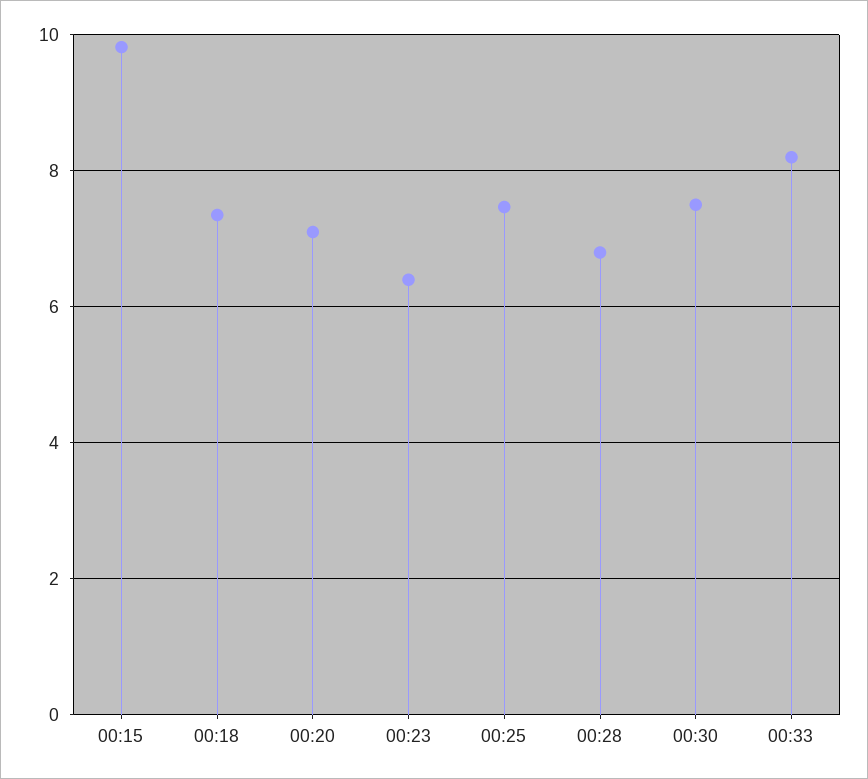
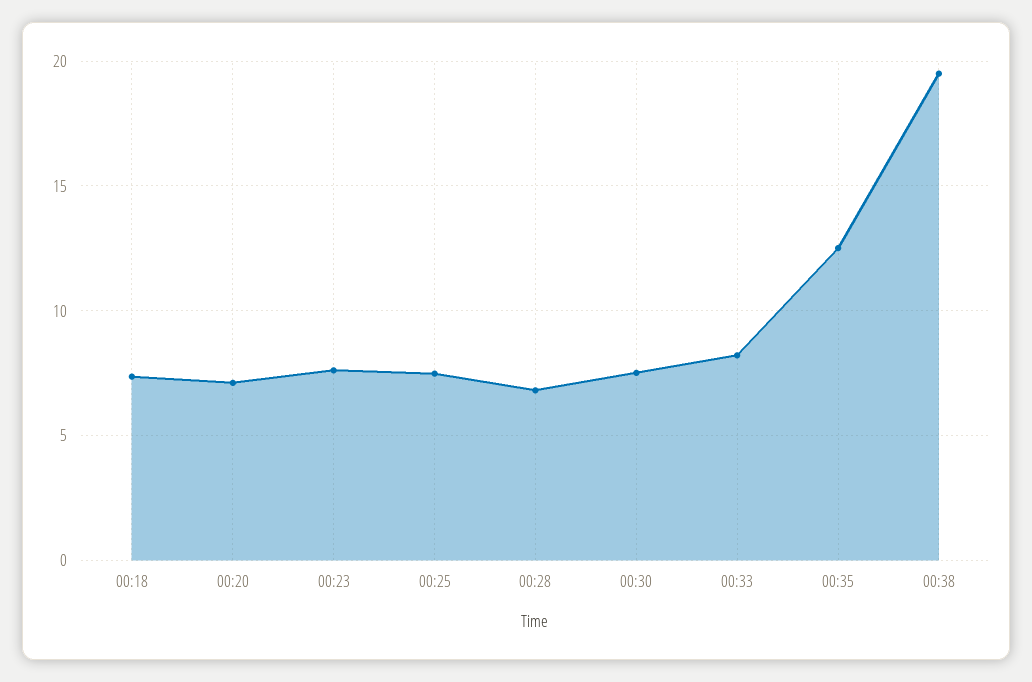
00:15: 9.8 -> none
00:23: 6.4 -> 7.5
00:35: none -> 12.5
00:38: none -> 19.5

